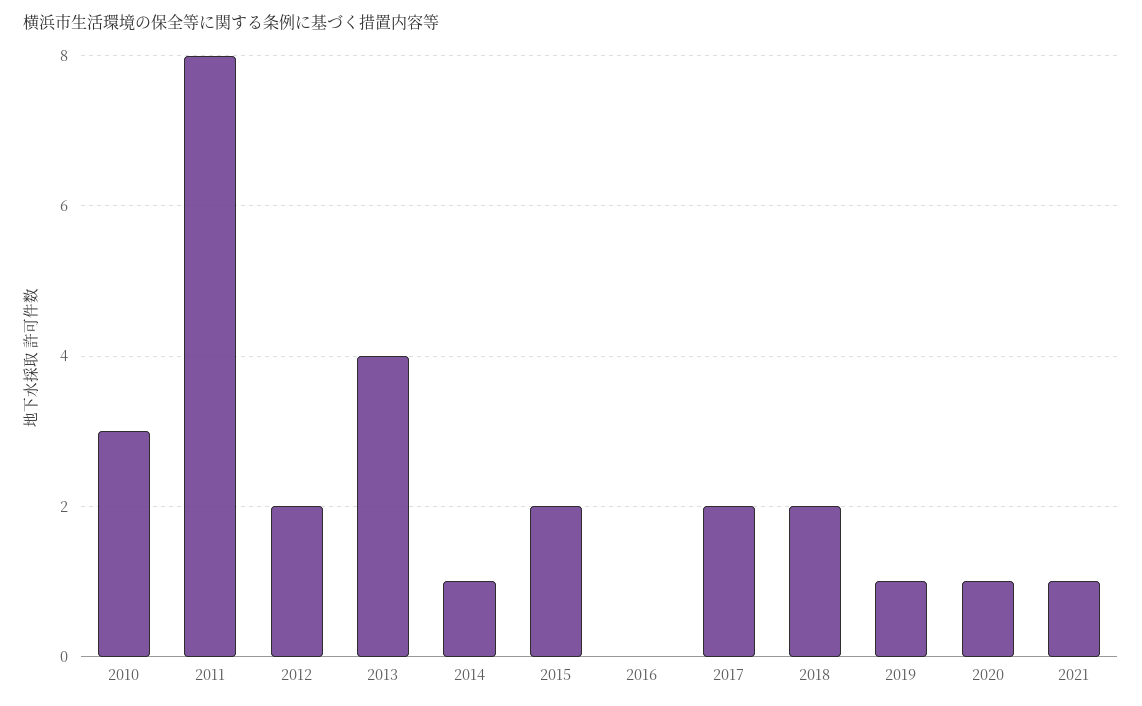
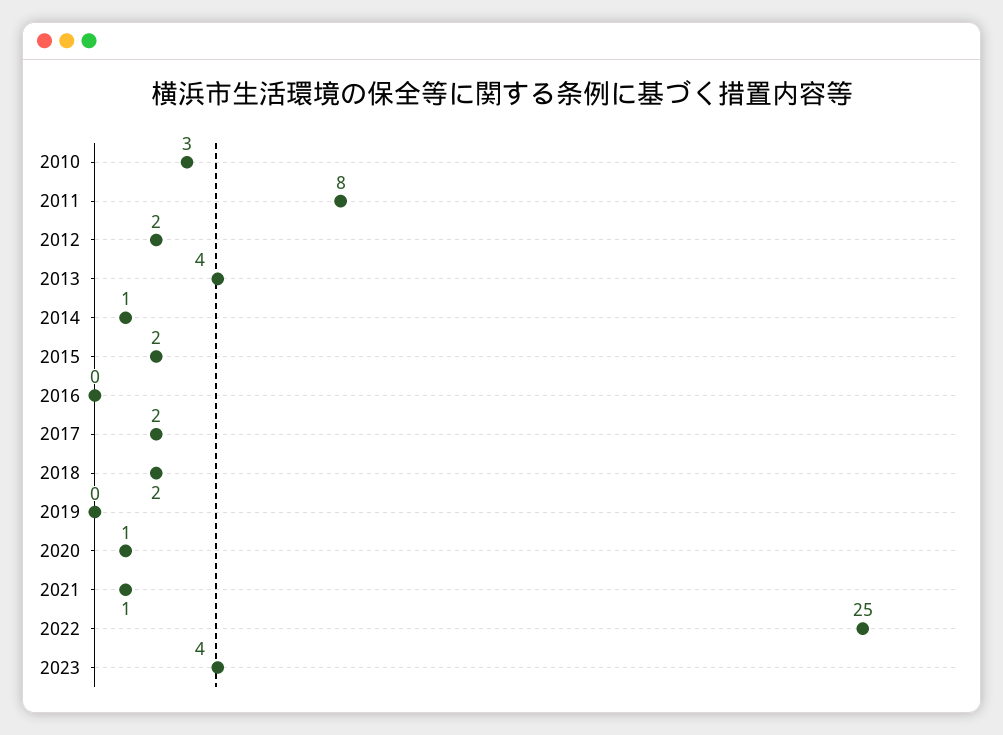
2019: 1 -> 0
2022: none -> 25
2023: none -> 4

